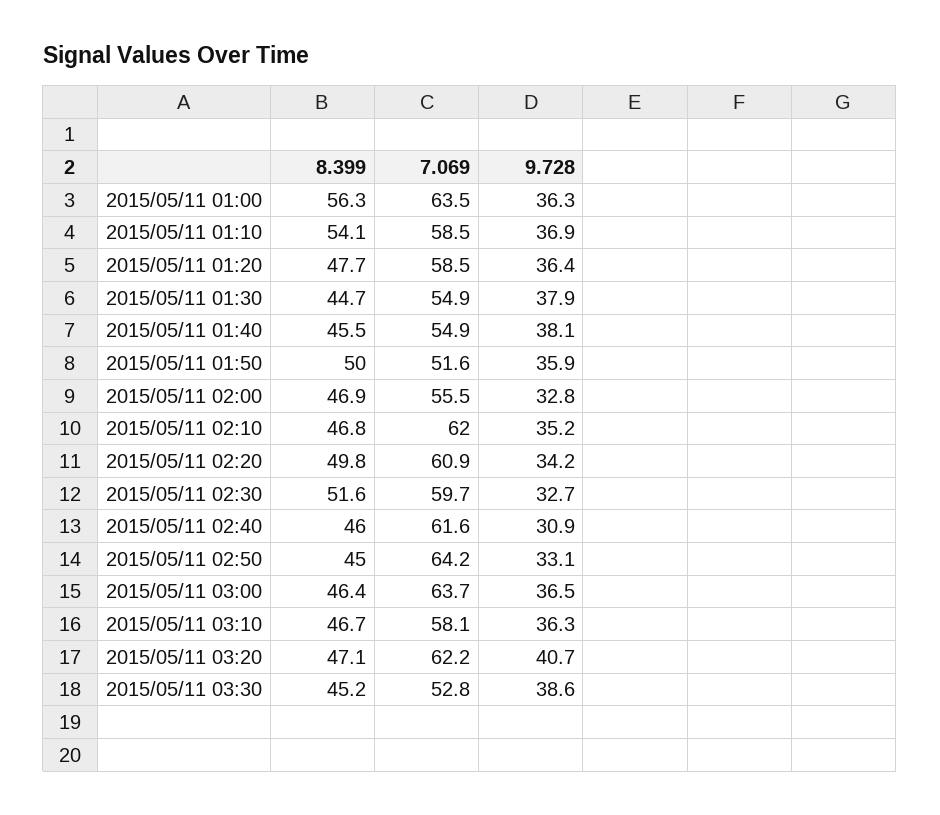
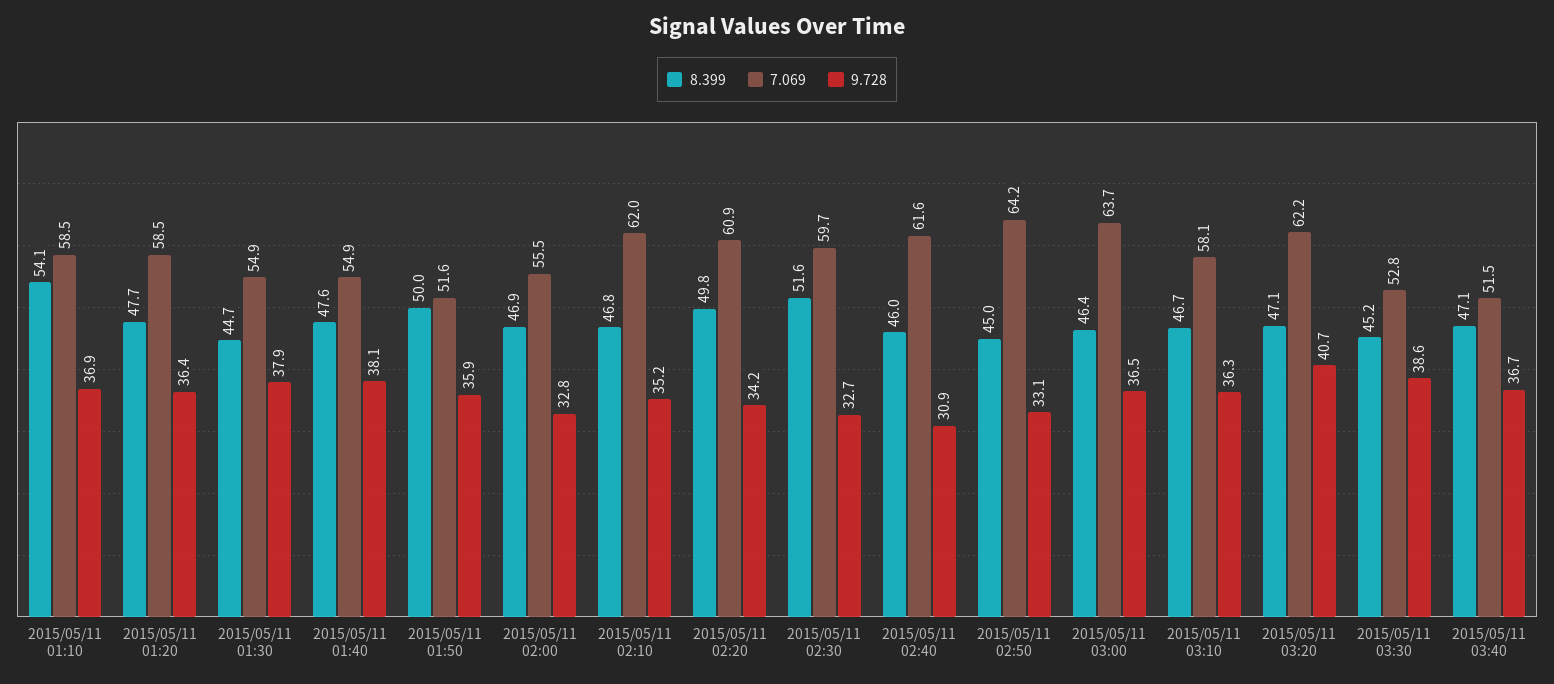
8.399, 2015/05/11 01:00: 56.3 -> none
7.069, 2015/05/11 01:00: 63.5 -> none
9.728, 2015/05/11 01:00: 36.3 -> none
8.399, 2015/05/11 01:40: 45.5 -> 47.6
8.399, 2015/05/11 03:40: none -> 47.1
7.069, 2015/05/11 03:40: none -> 51.5
9.728, 2015/05/11 03:40: none -> 36.7

